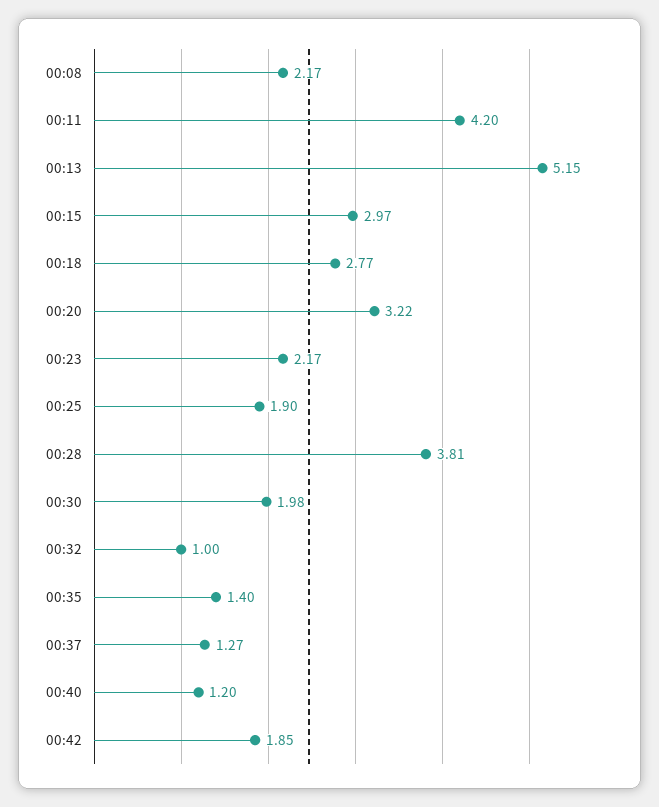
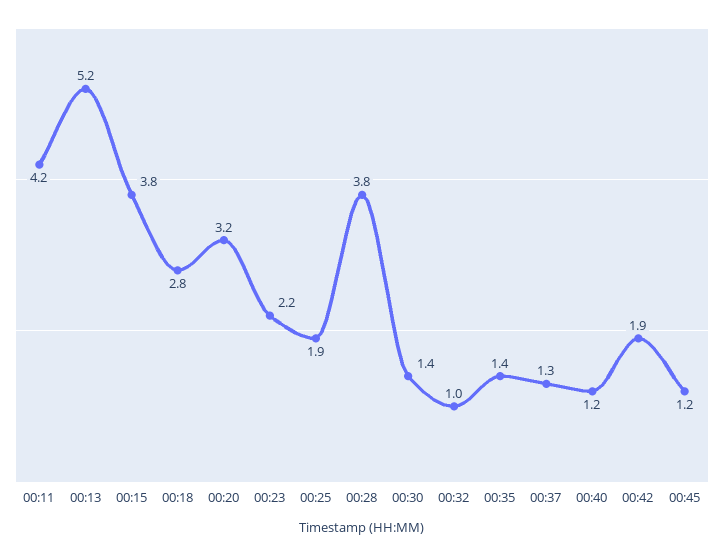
00:08: 2.17 -> none
00:15: 2.97 -> 3.8
00:30: 1.98 -> 1.4
00:45: none -> 1.2

